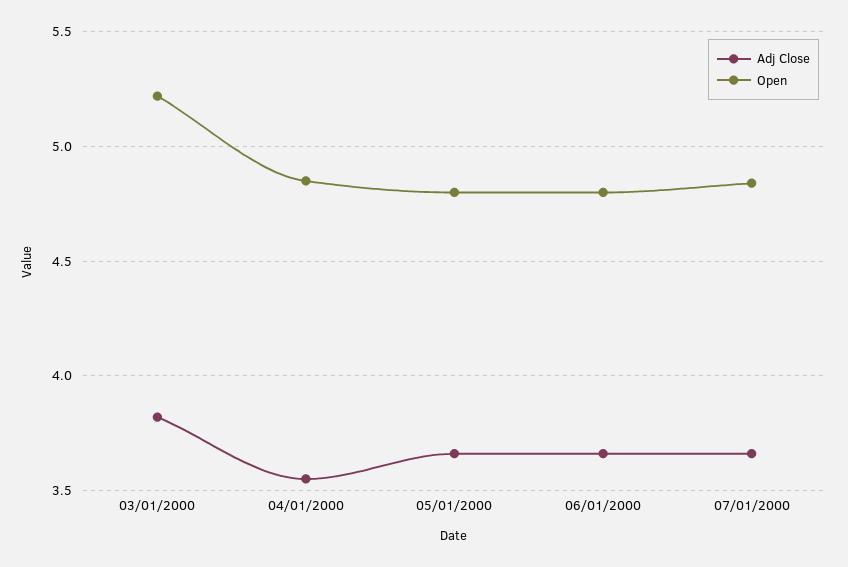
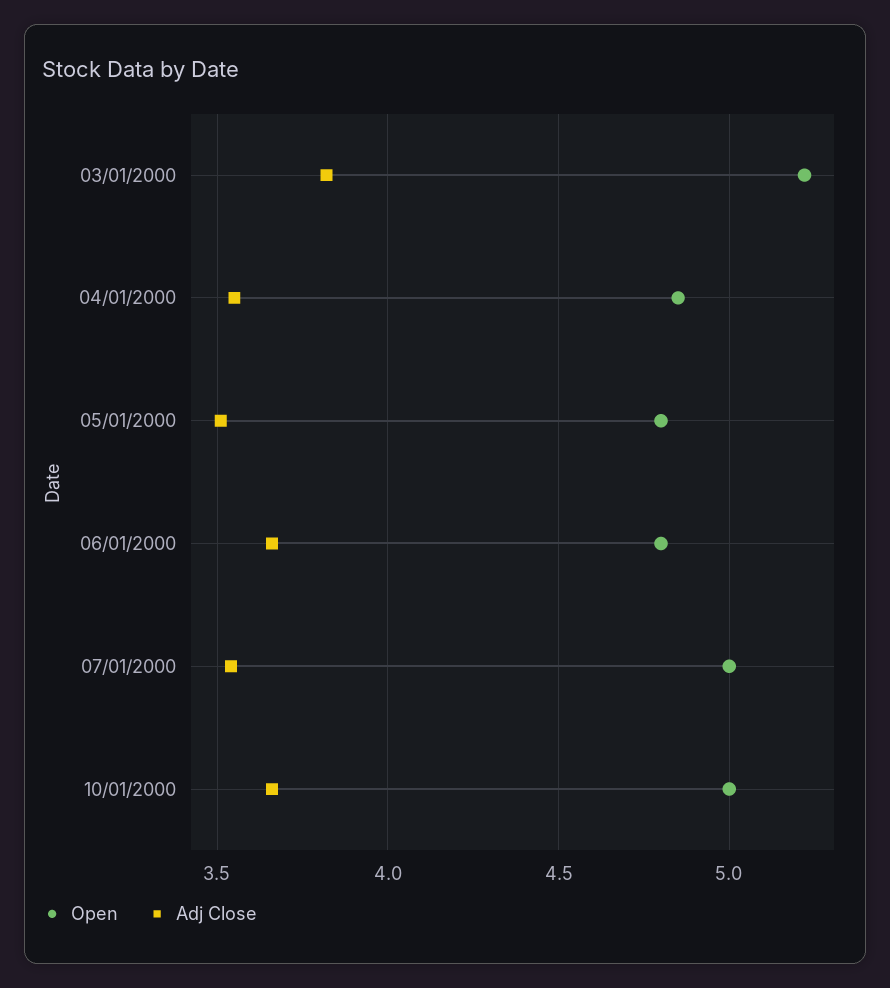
Adj Close, 05/01/2000: 3.65 -> 3.5
Adj Close, 07/01/2000: 3.65 -> 3.55
Open, 07/01/2000: 4.85 -> 5
Open, 10/01/2000: none -> 5
Adj Close, 10/01/2000: none -> 3.65

